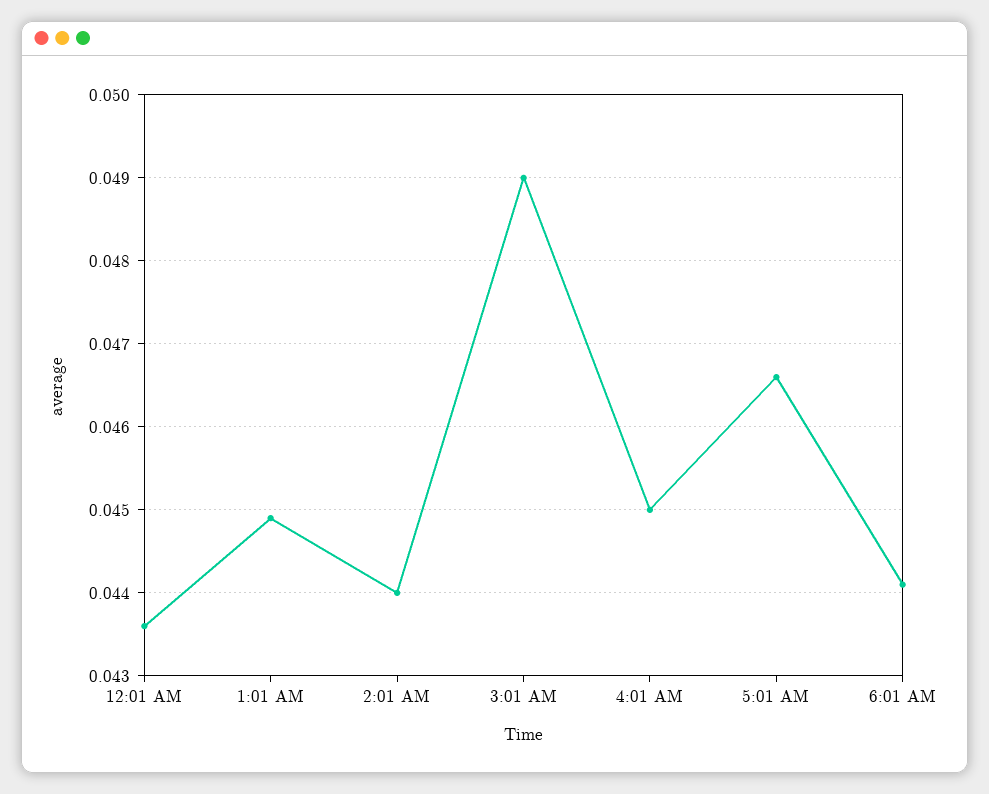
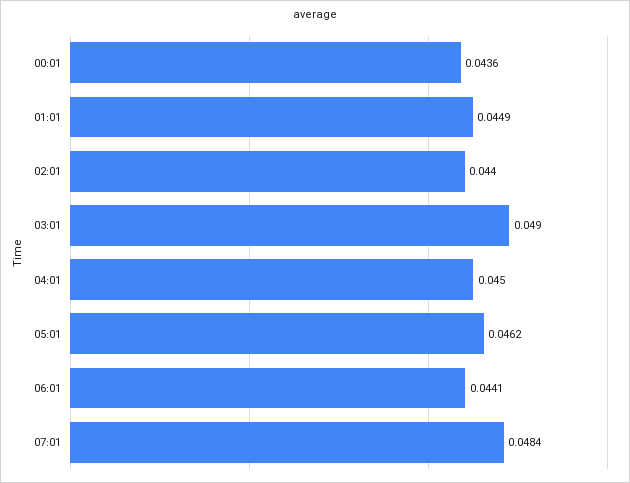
5:01 AM: 0.0466 -> 0.0462
07:01: none -> 0.0484

